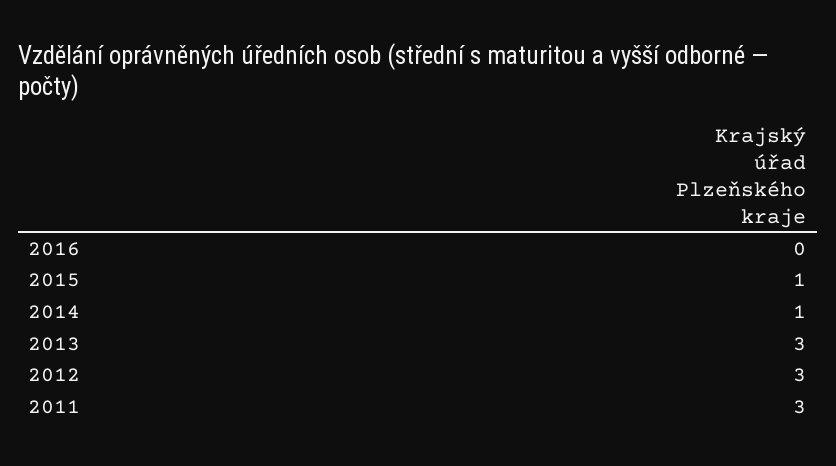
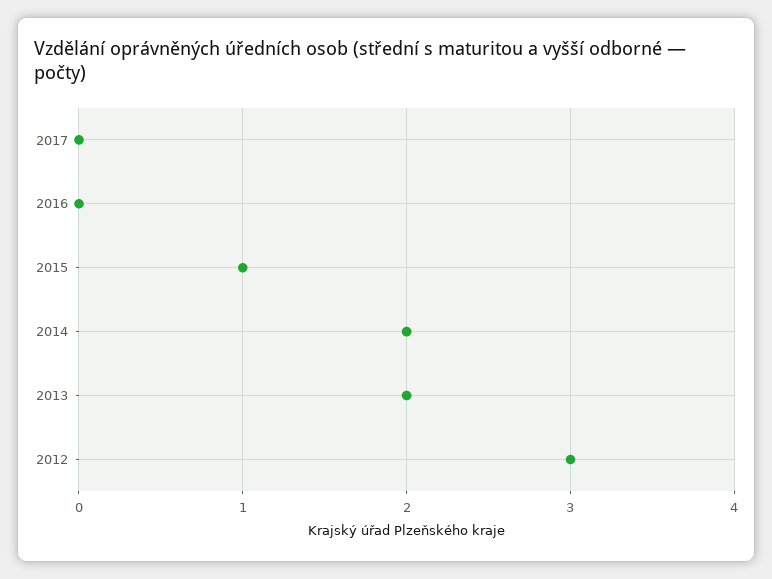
2014: 1 -> 2
2013: 3 -> 2
2011: 3 -> none
2017: none -> 0

